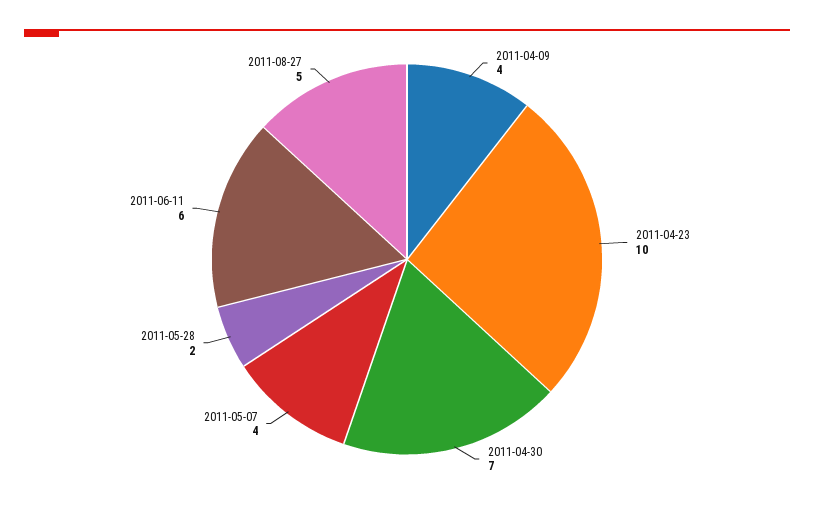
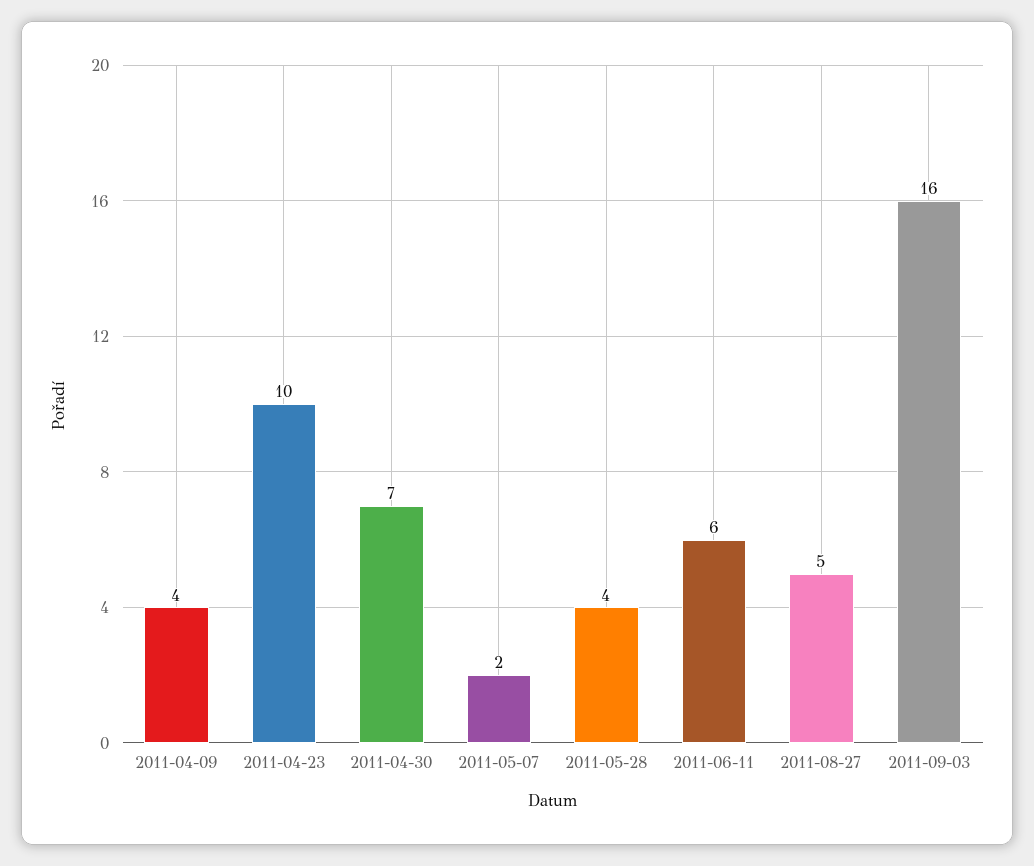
2011-05-07: 4 -> 2
2011-05-28: 2 -> 4
2011-09-03: none -> 16

